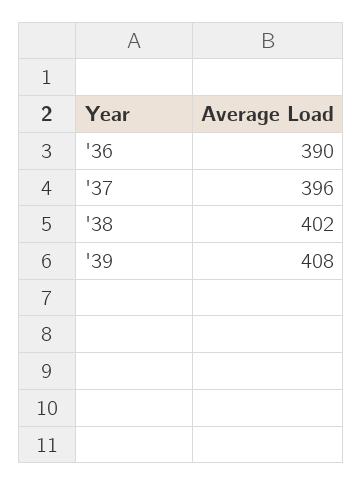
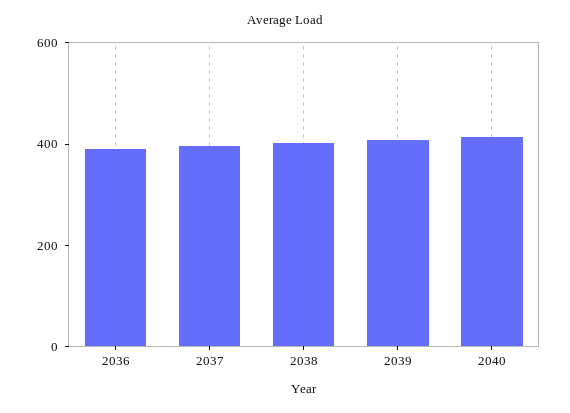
2040: none -> 400

